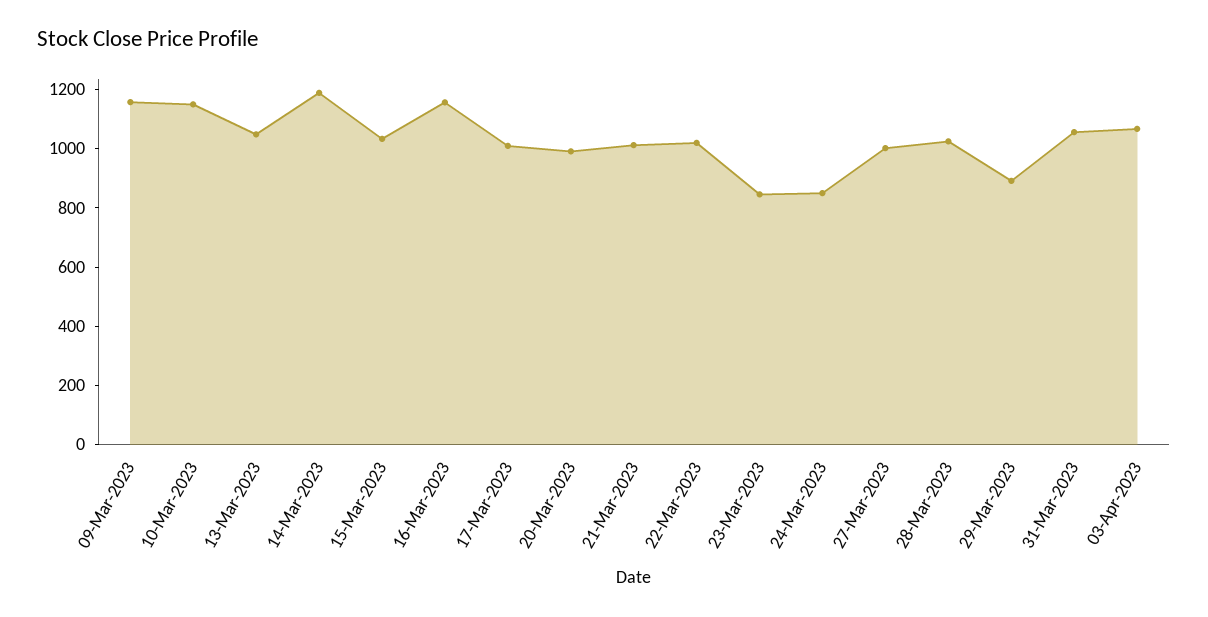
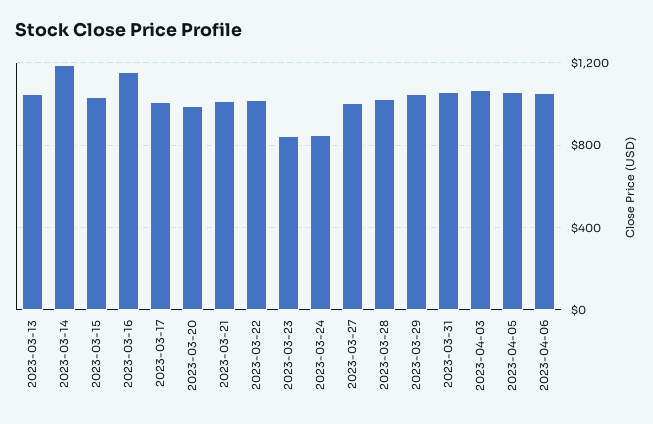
09-Mar-2023: 1150 -> none
10-Mar-2023: 1150 -> none
29-Mar-2023: 900 -> 1050
2023-04-05: none -> 1050
2023-04-06: none -> 1050

